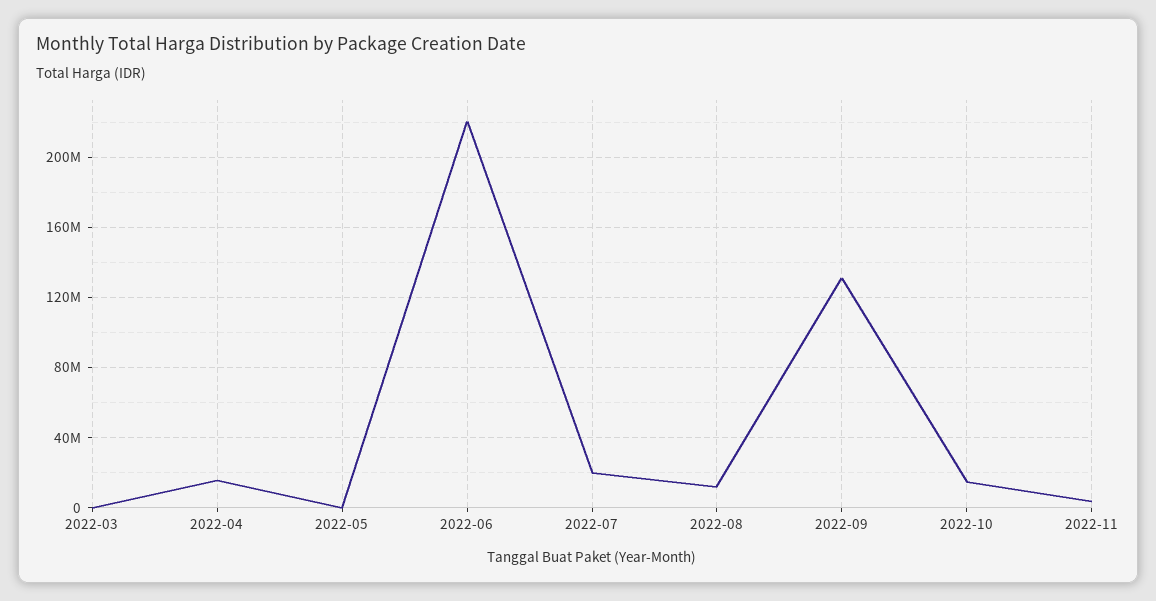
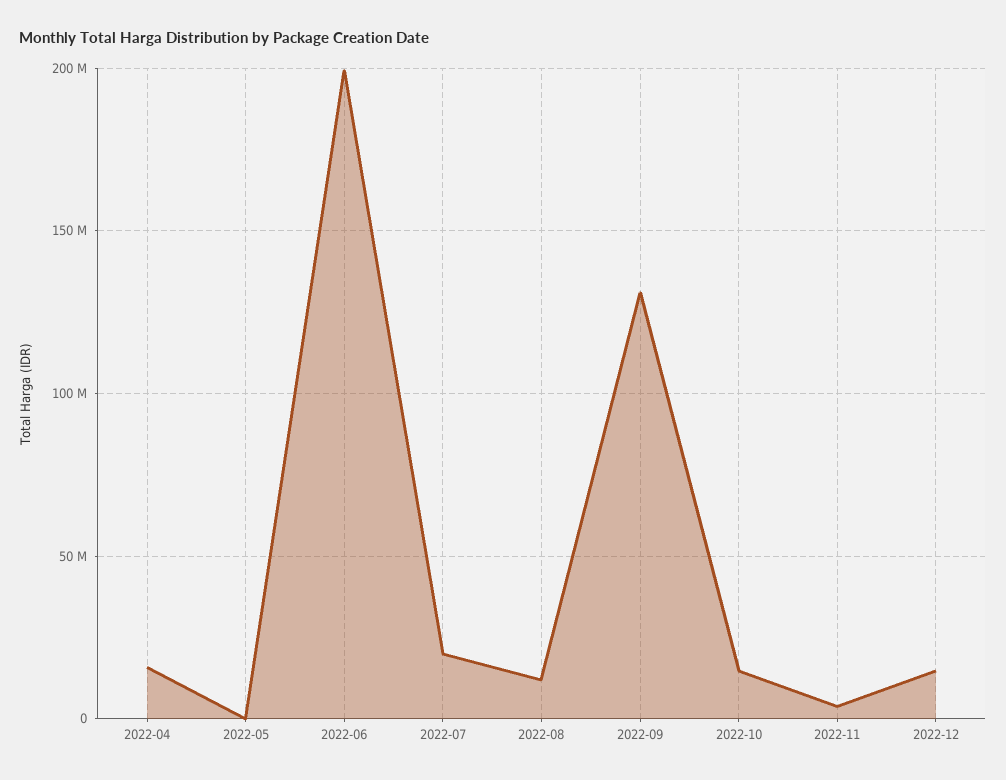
2022-03: 0 -> none
2022-06: 220000000 -> 200000000
2022-12: none -> 15000000

